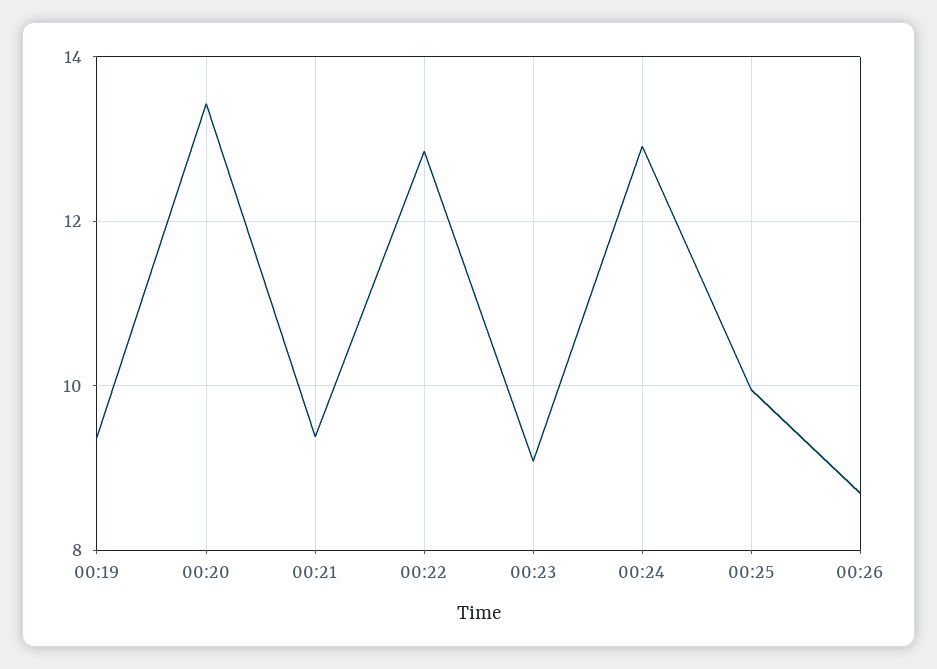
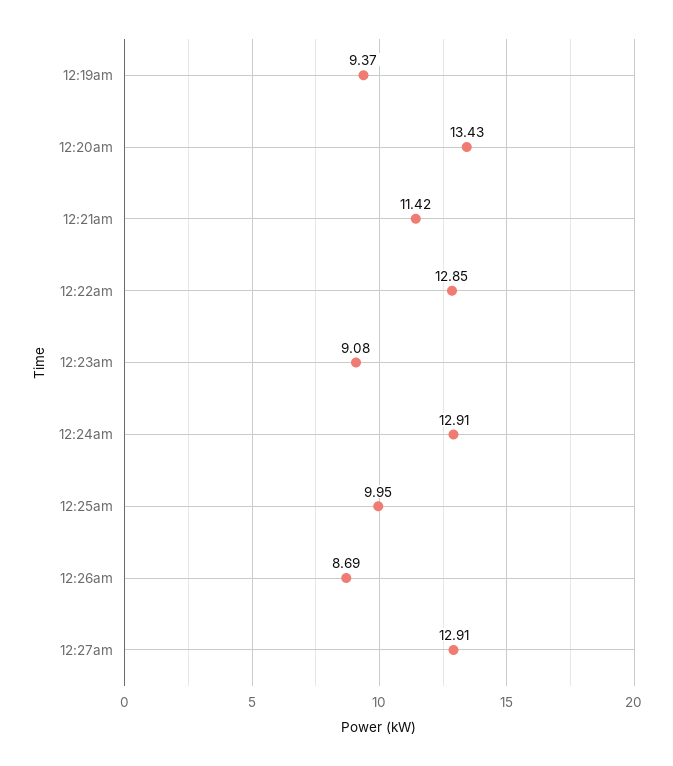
00:21: 9.4 -> 11.42
12:27am: none -> 12.91

